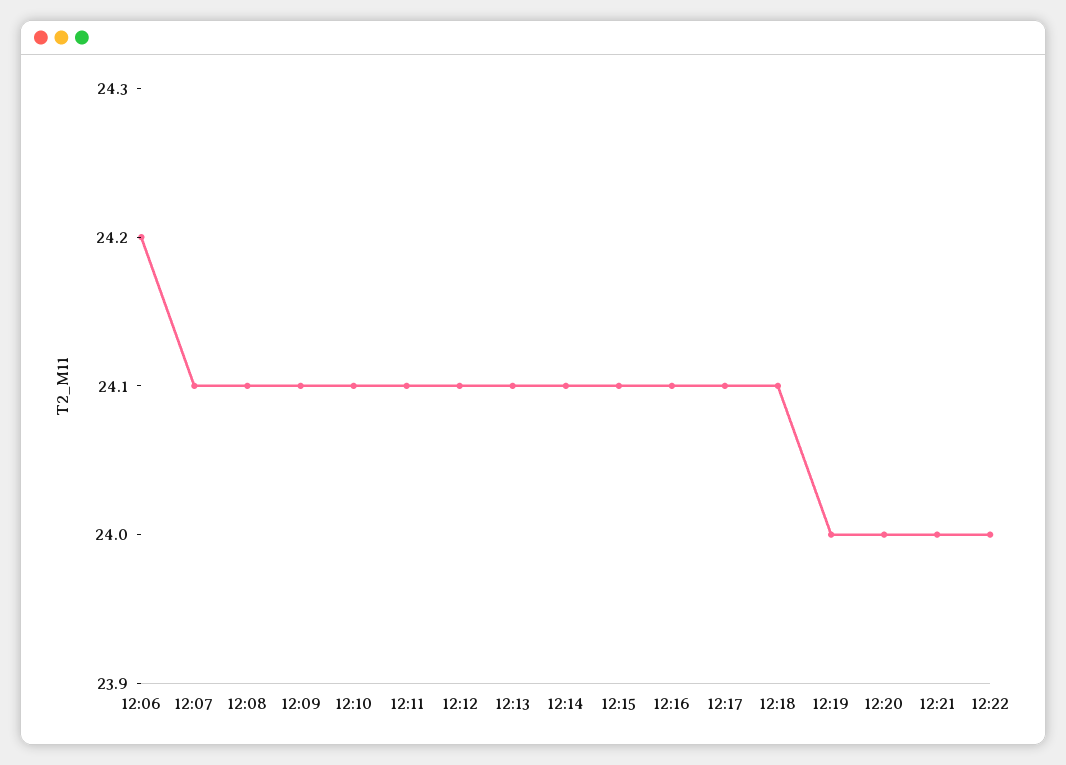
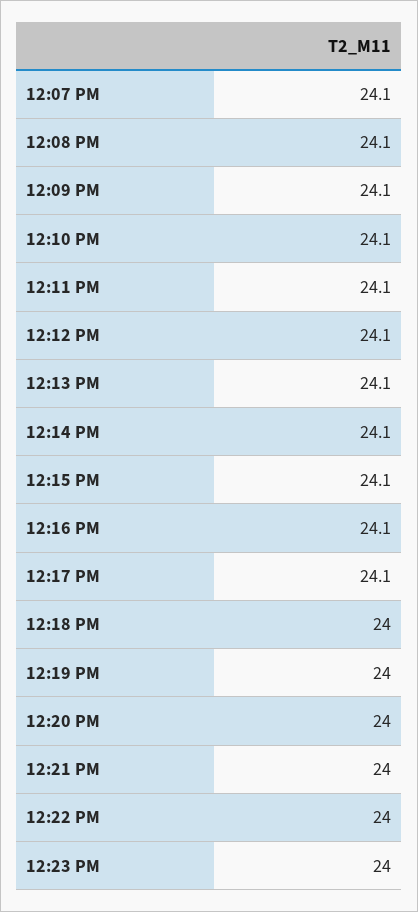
12:06: 24.2 -> none
12:18: 24.1 -> 24
12:23 PM: none -> 24

